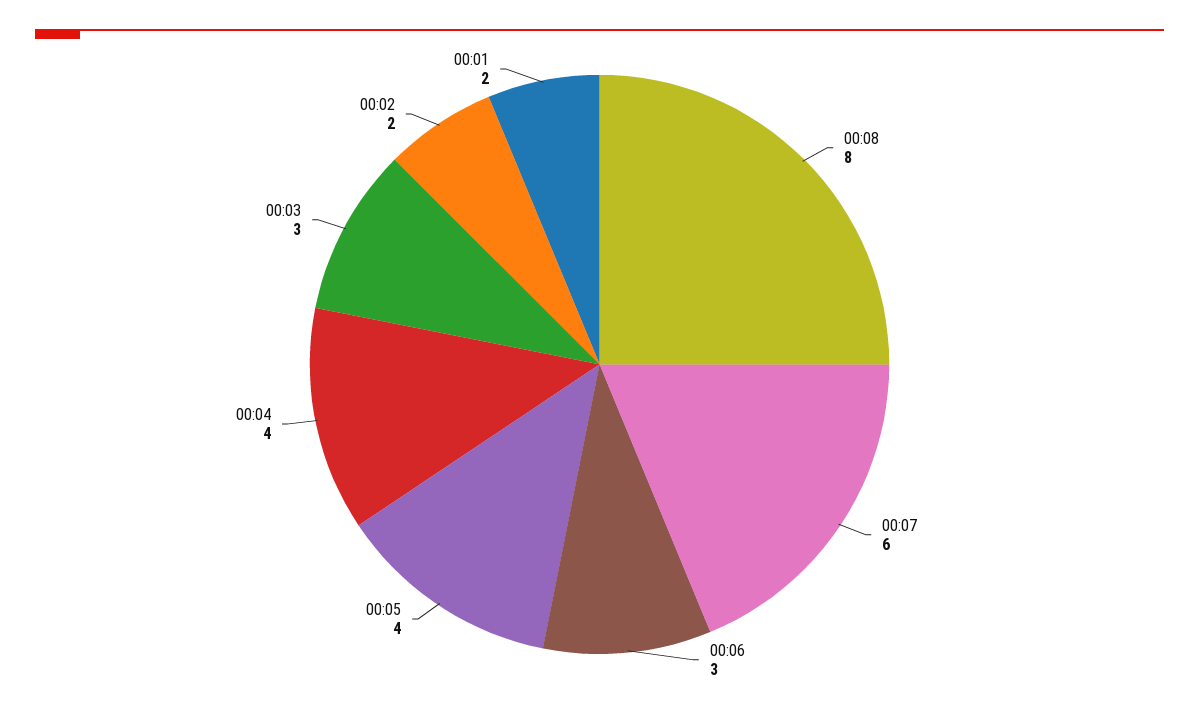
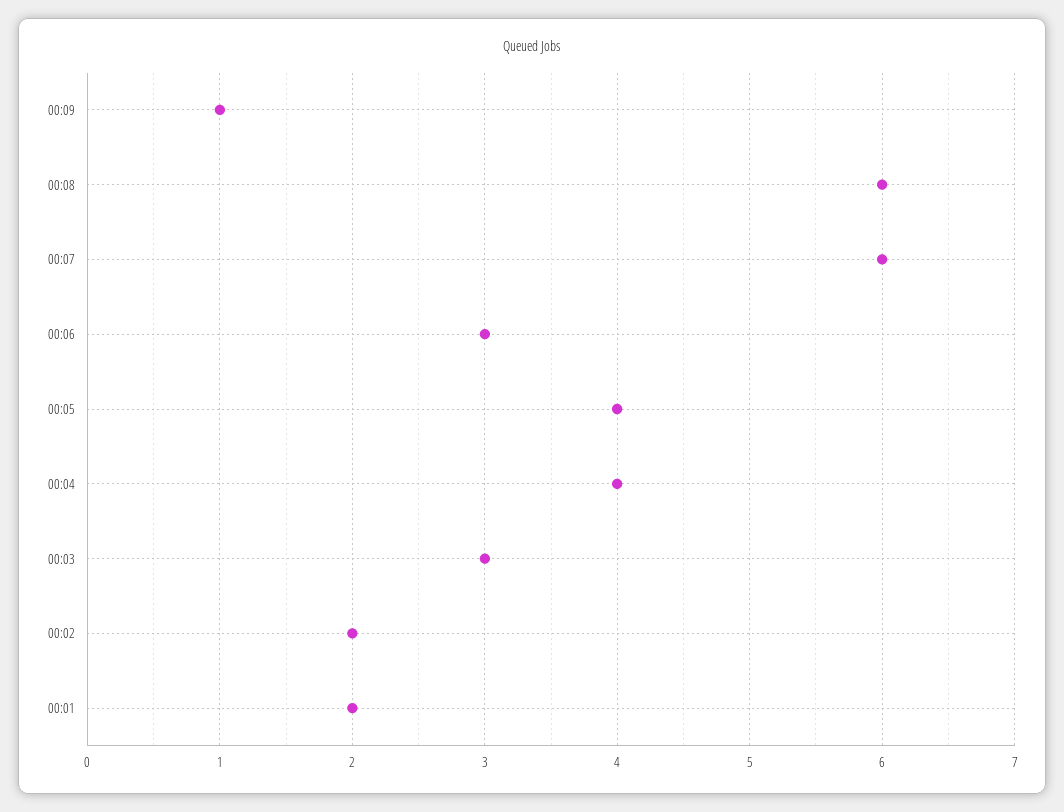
00:08: 8 -> 6
00:09: none -> 1

